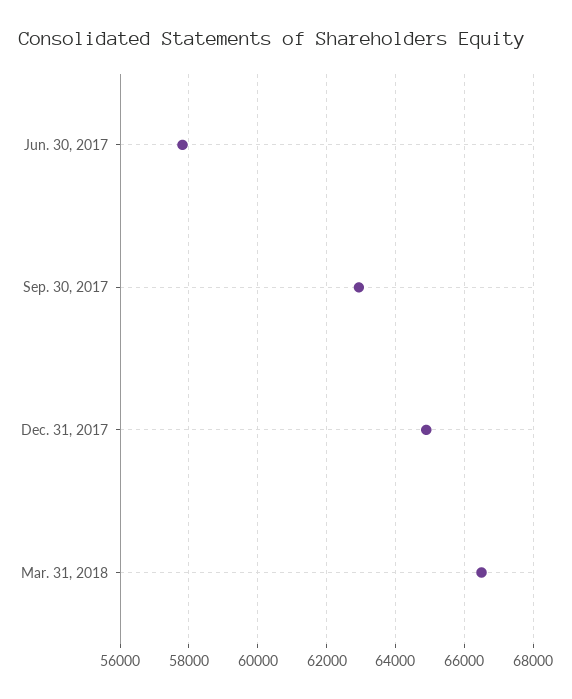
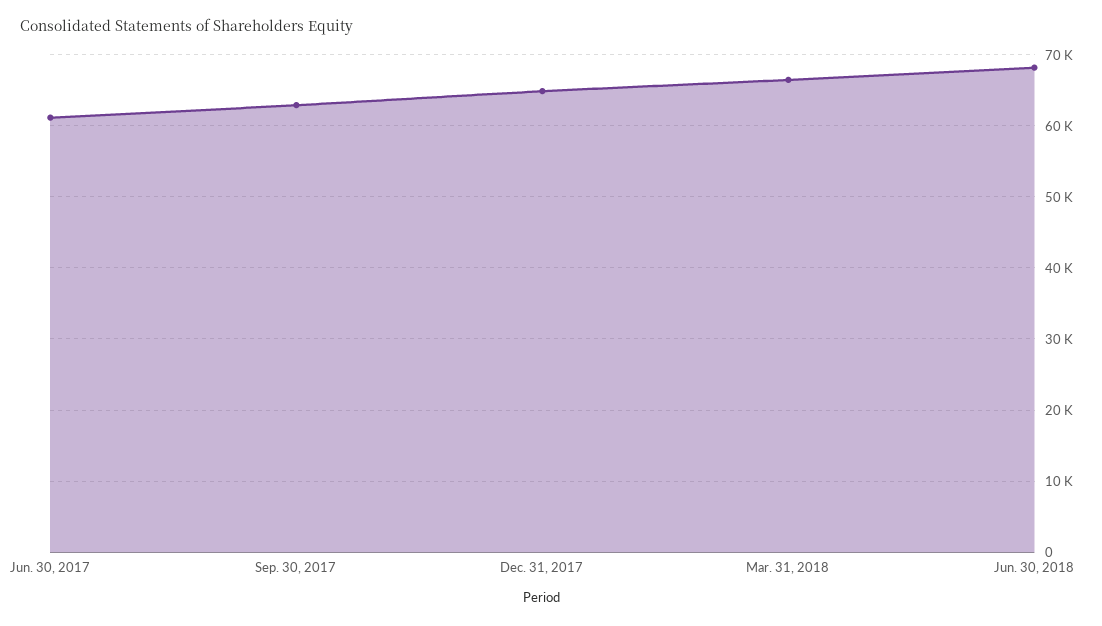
Jun. 30, 2017: 57800 -> 61000
Jun. 30, 2018: none -> 68000

